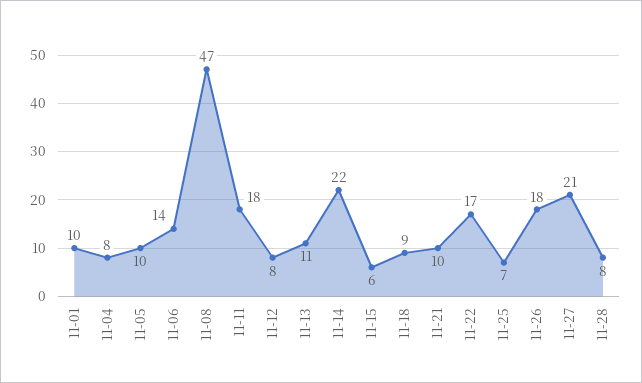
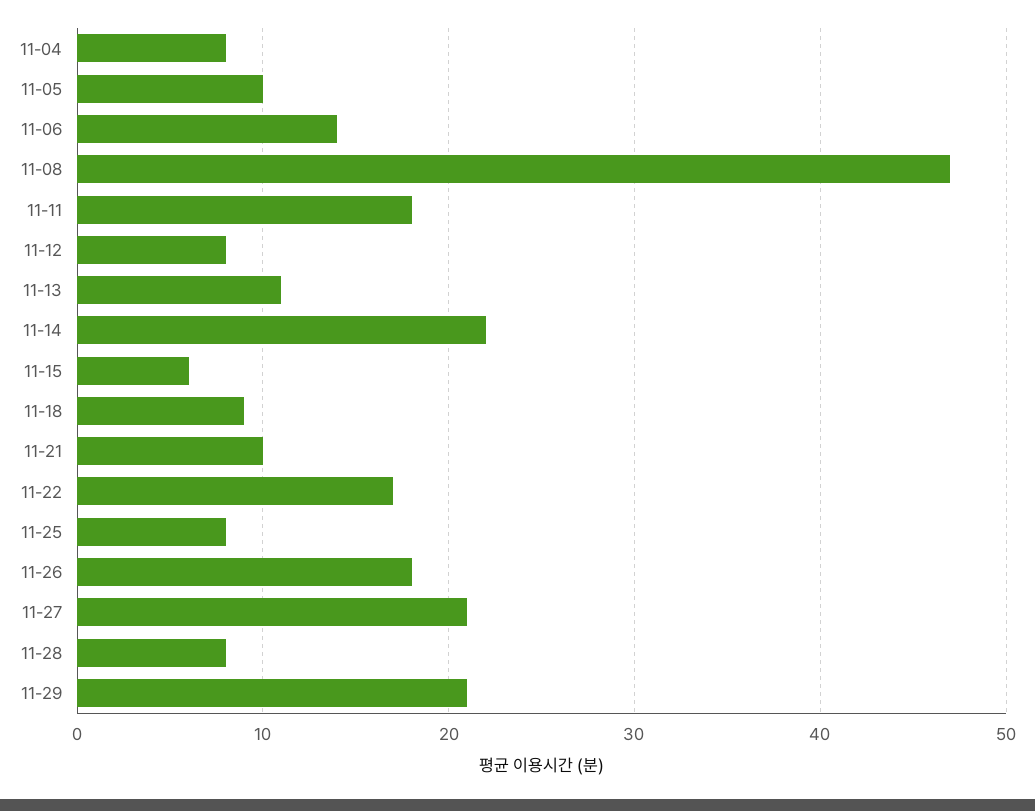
11-01: 10 -> none
11-25: 7 -> 8
11-29: none -> 21

